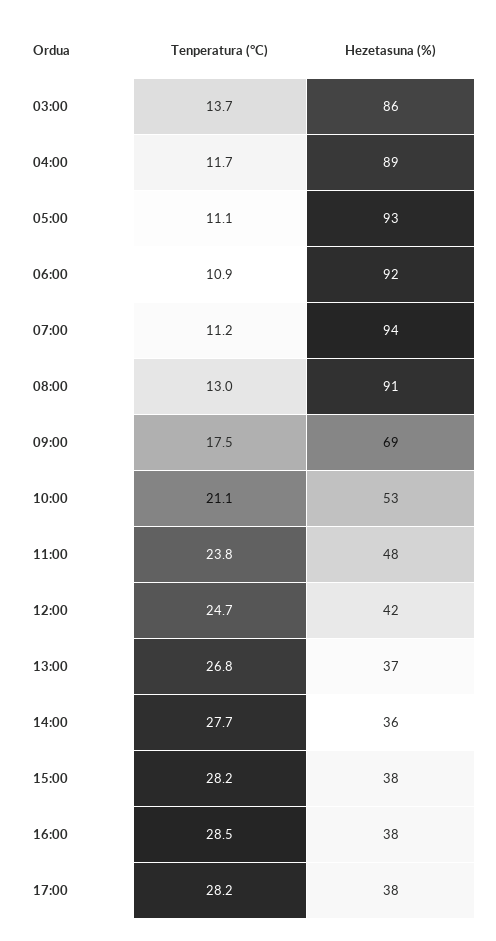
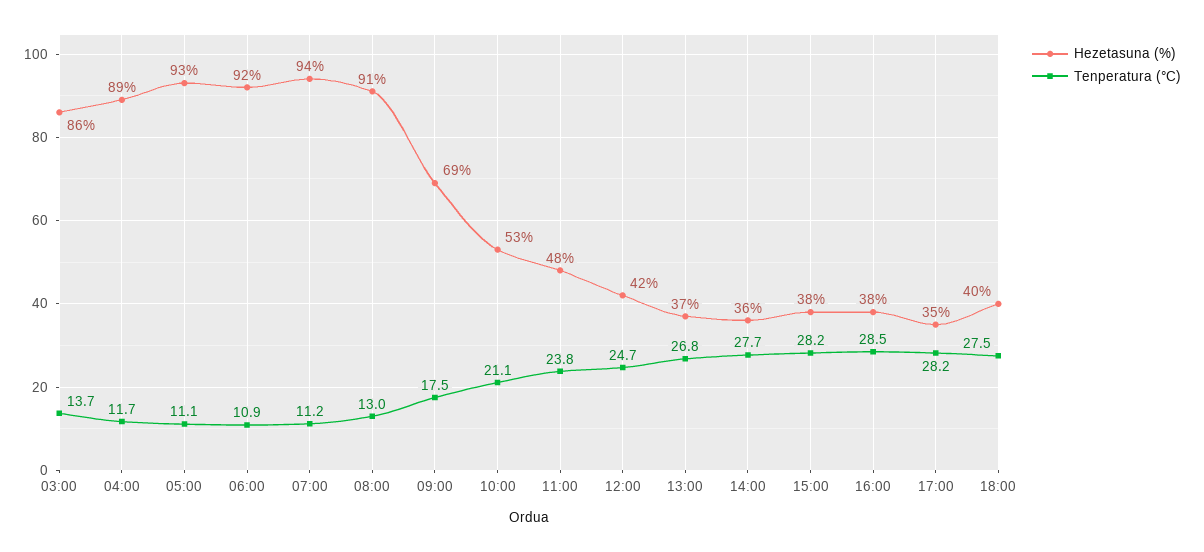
Hezetasuna (%), 17:00: 38 -> 35
Hezetasuna (%), 18:00: none -> 40
Tenperatura (°C), 18:00: none -> 27.5

